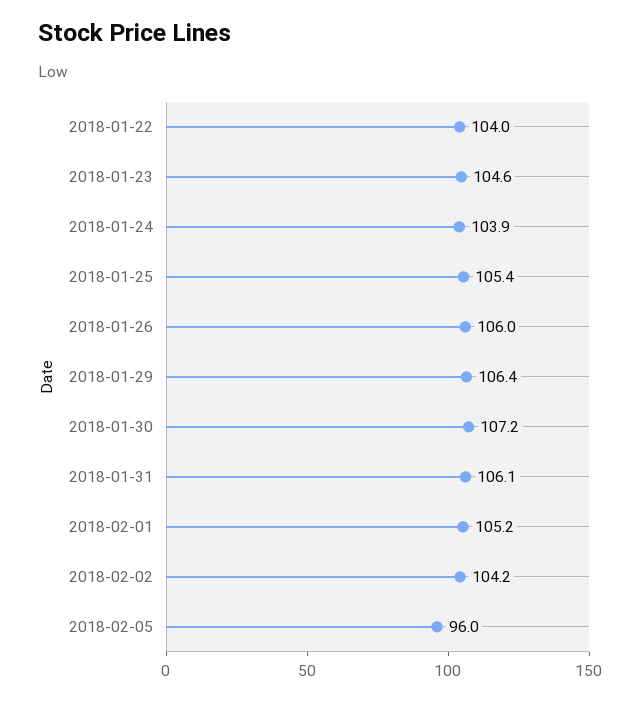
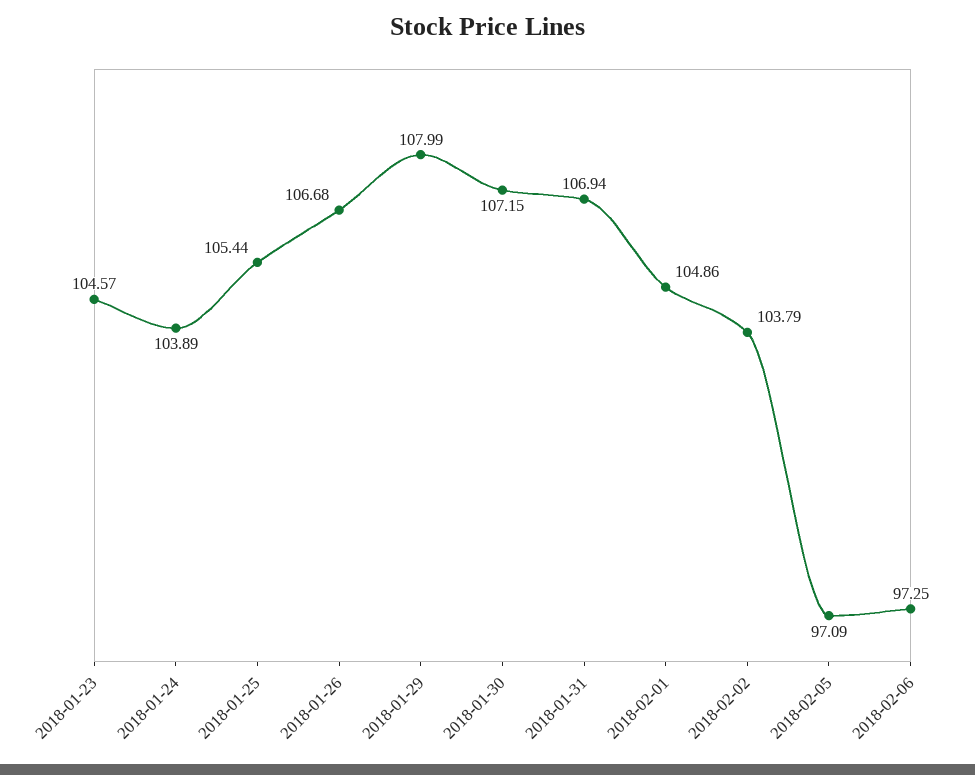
2018-01-22: 104 -> none
2018-01-26: 106 -> 106.68
2018-01-29: 106.4 -> 107.99
2018-01-31: 106.1 -> 106.94
2018-02-01: 105.2 -> 104.86
2018-02-02: 104.2 -> 103.79
2018-02-05: 96 -> 97.09
2018-02-06: none -> 97.25

